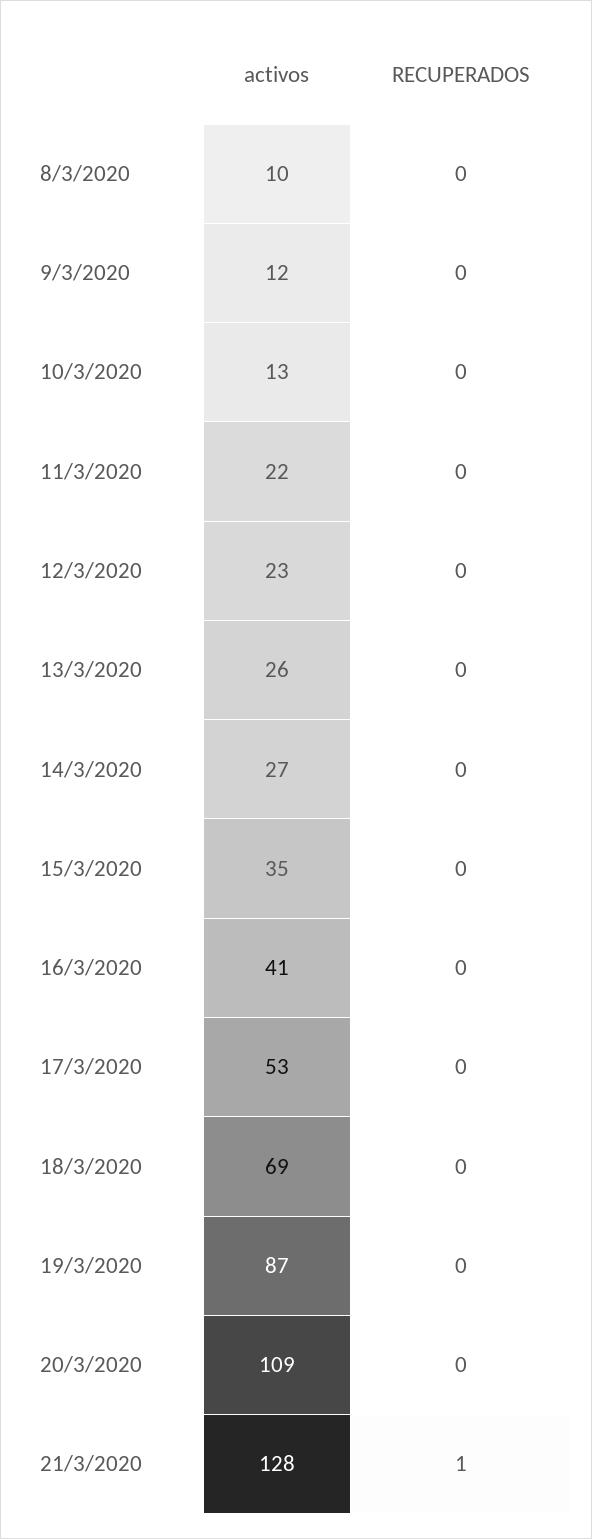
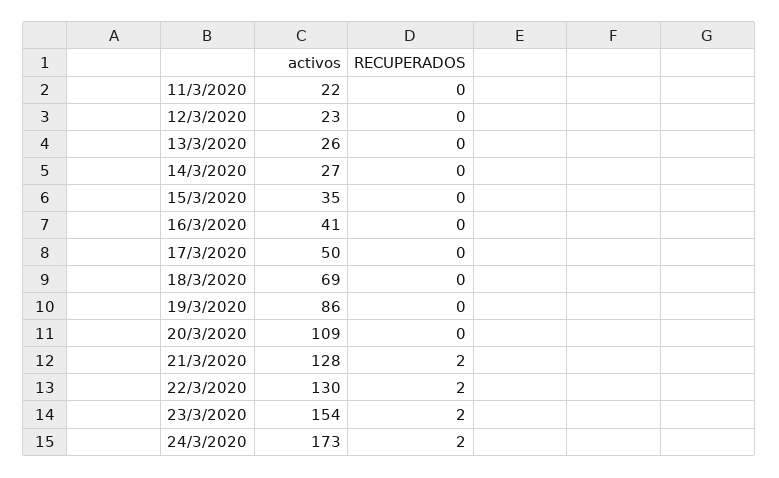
activos, 8/3/2020: 10 -> none
RECUPERADOS, 8/3/2020: 0 -> none
activos, 9/3/2020: 12 -> none
RECUPERADOS, 9/3/2020: 0 -> none
activos, 10/3/2020: 13 -> none
RECUPERADOS, 10/3/2020: 0 -> none
activos, 17/3/2020: 53 -> 50
activos, 19/3/2020: 87 -> 86
RECUPERADOS, 21/3/2020: 1 -> 2
activos, 22/3/2020: none -> 130
RECUPERADOS, 22/3/2020: none -> 2
activos, 23/3/2020: none -> 154
RECUPERADOS, 23/3/2020: none -> 2
activos, 24/3/2020: none -> 173
RECUPERADOS, 24/3/2020: none -> 2

